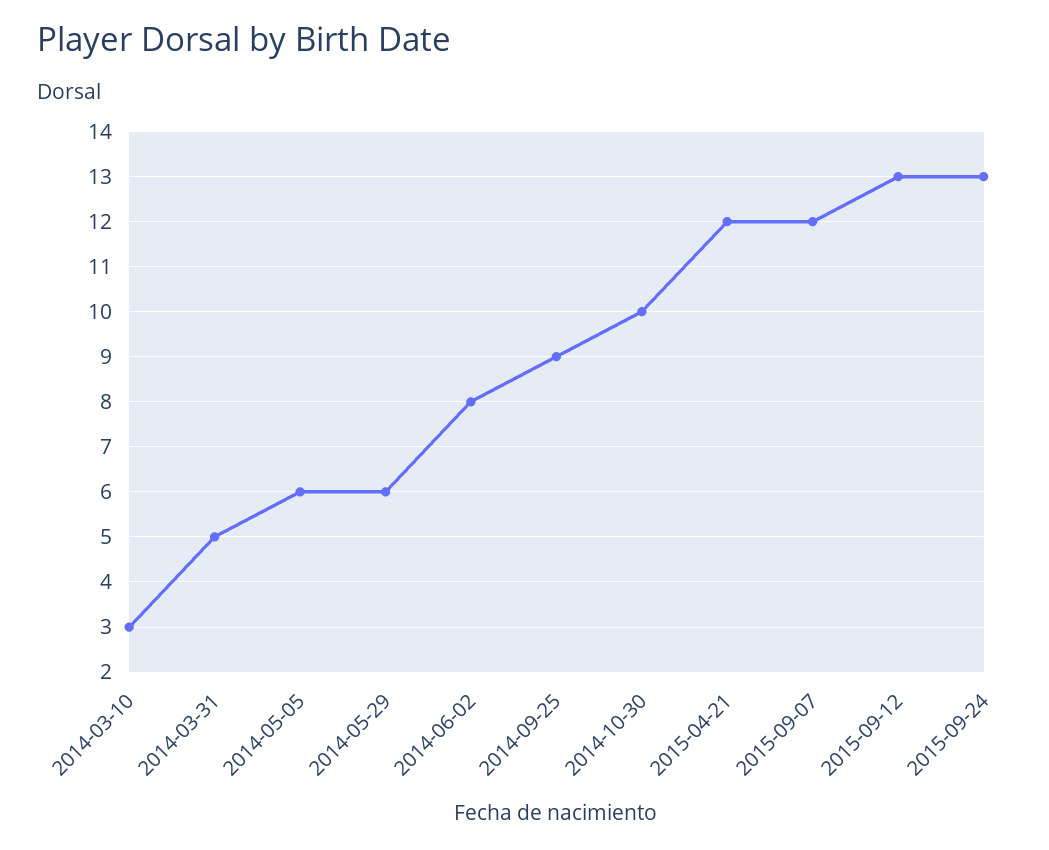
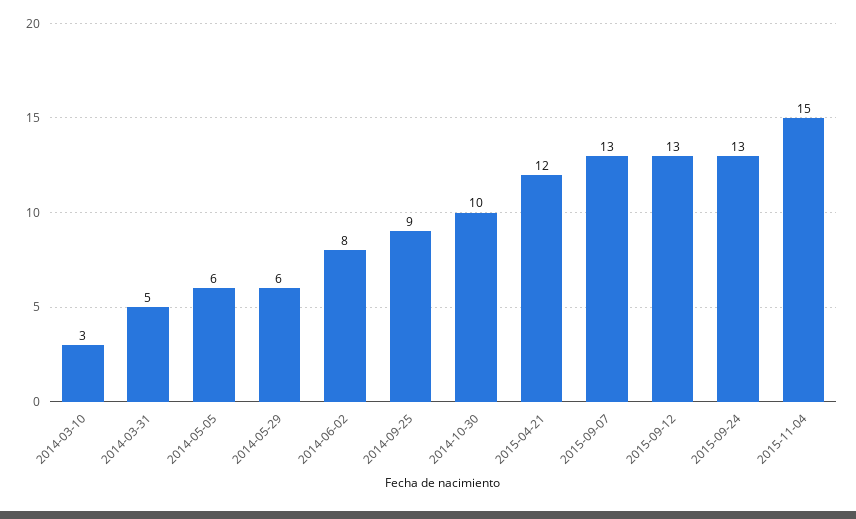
2015-09-07: 12 -> 13
2015-11-04: none -> 15

